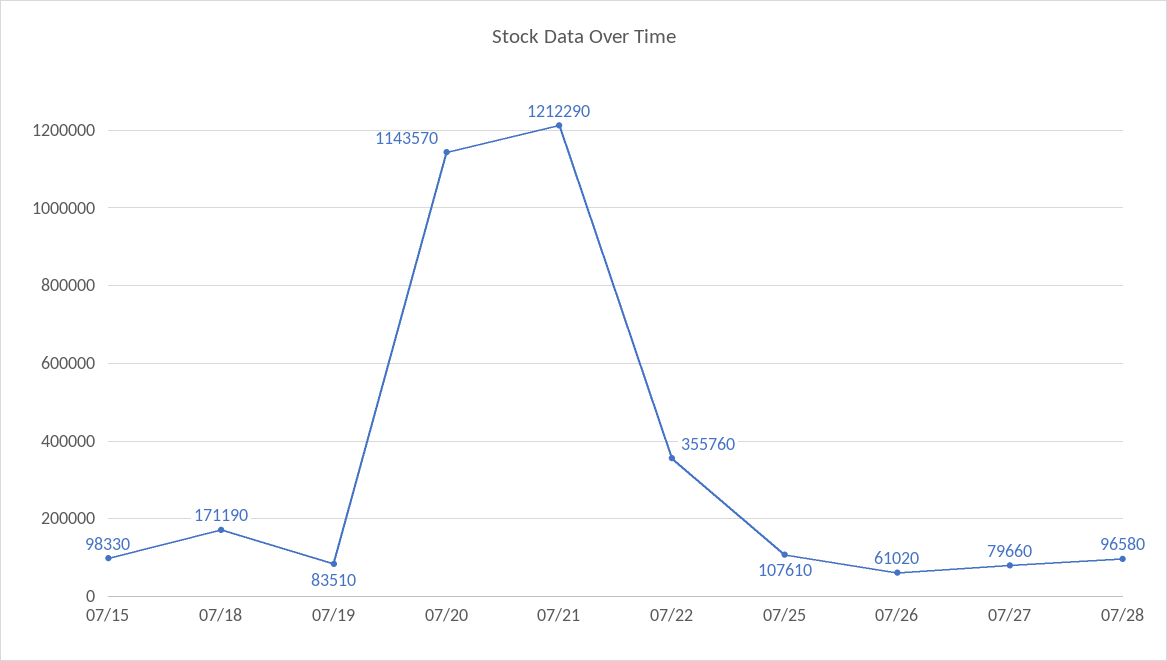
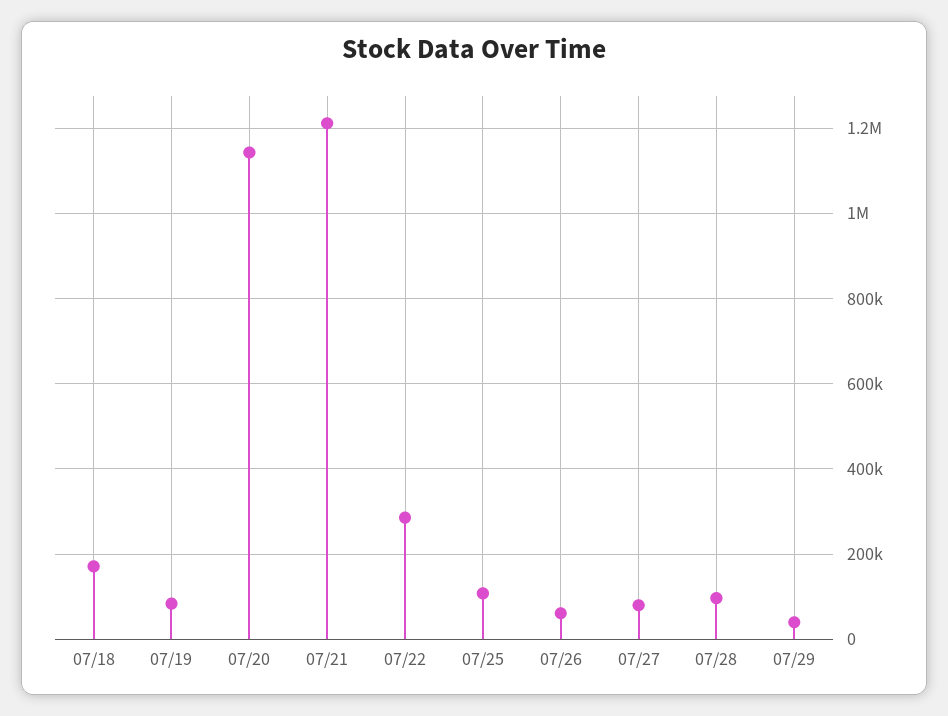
07/15: 98330 -> none
07/22: 355760 -> 280000
07/29: none -> 40000

